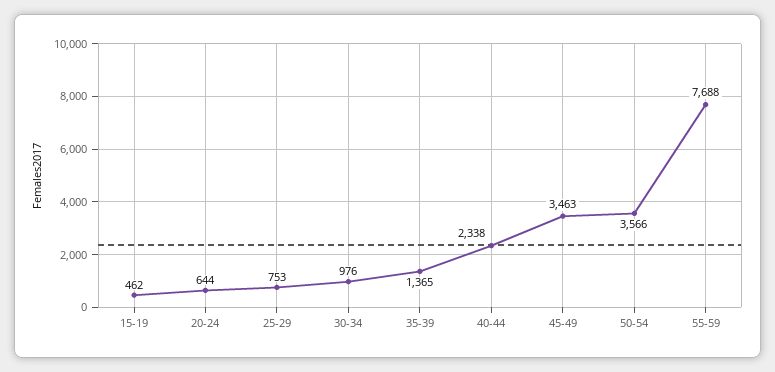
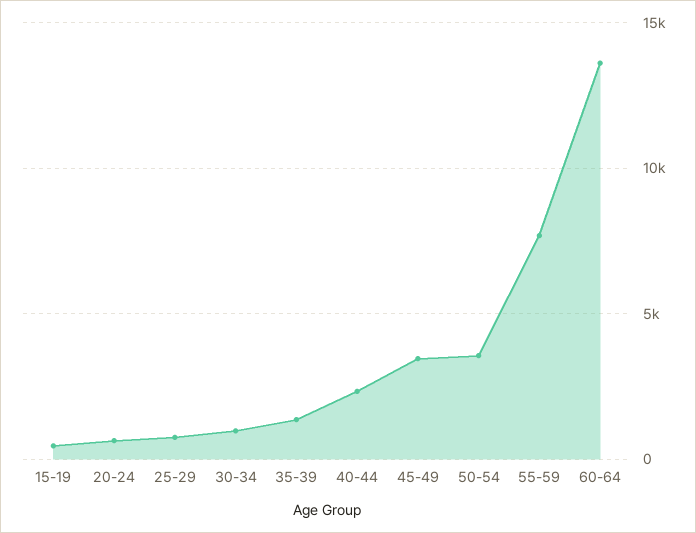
60-64: none -> 13500

